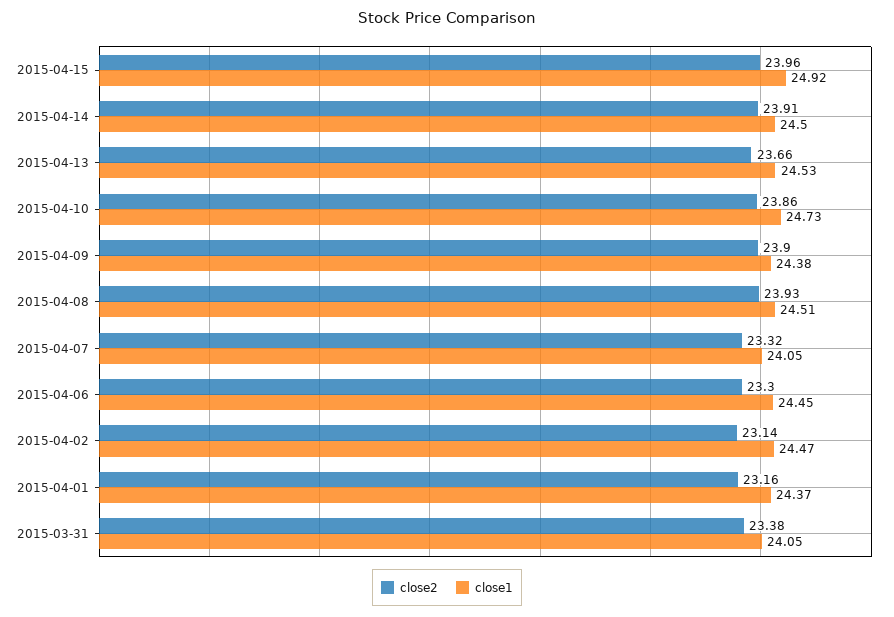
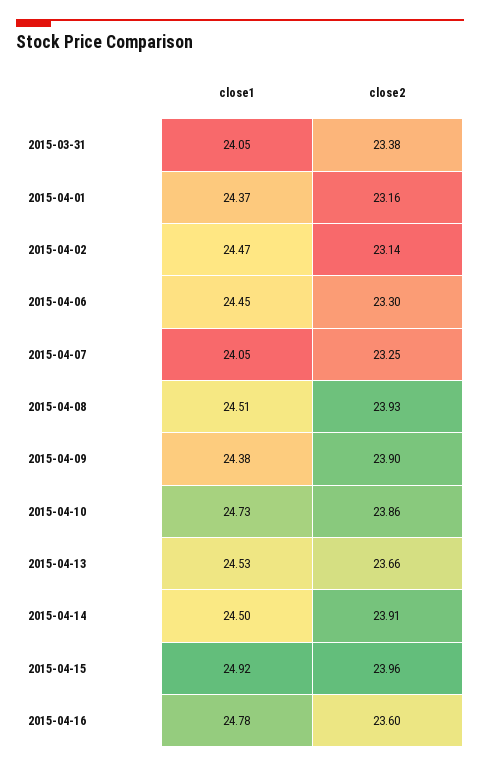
close2, 2015-04-07: 23.32 -> 23.25
close1, 2015-04-16: none -> 24.78
close2, 2015-04-16: none -> 23.6

